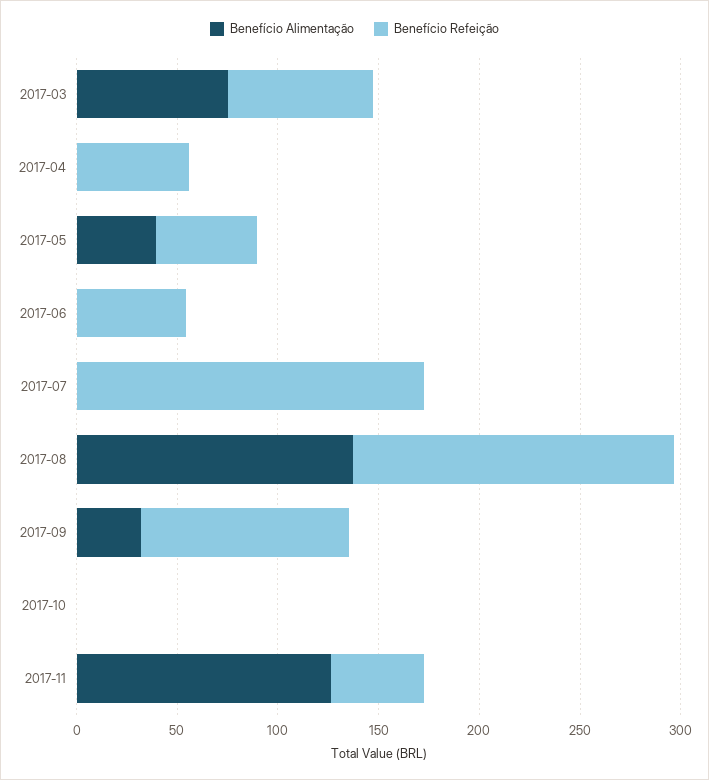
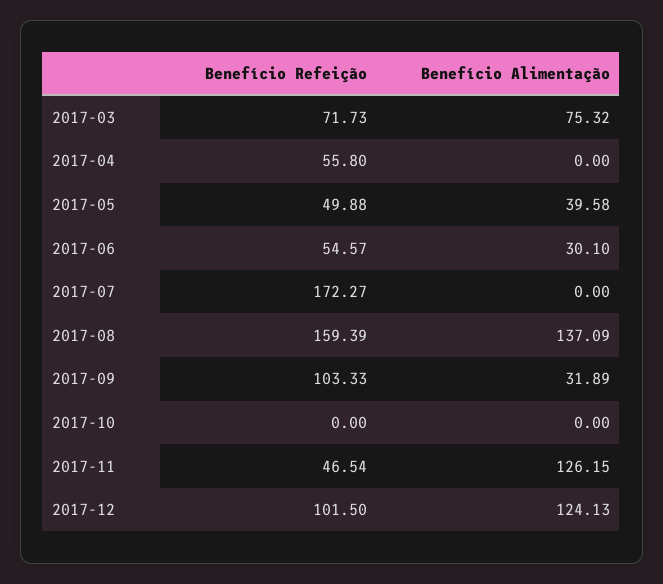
Benefício Alimentação, 2017-06: 0 -> 30.1
Benefício Refeição, 2017-12: none -> 101.5
Benefício Alimentação, 2017-12: none -> 124.13

